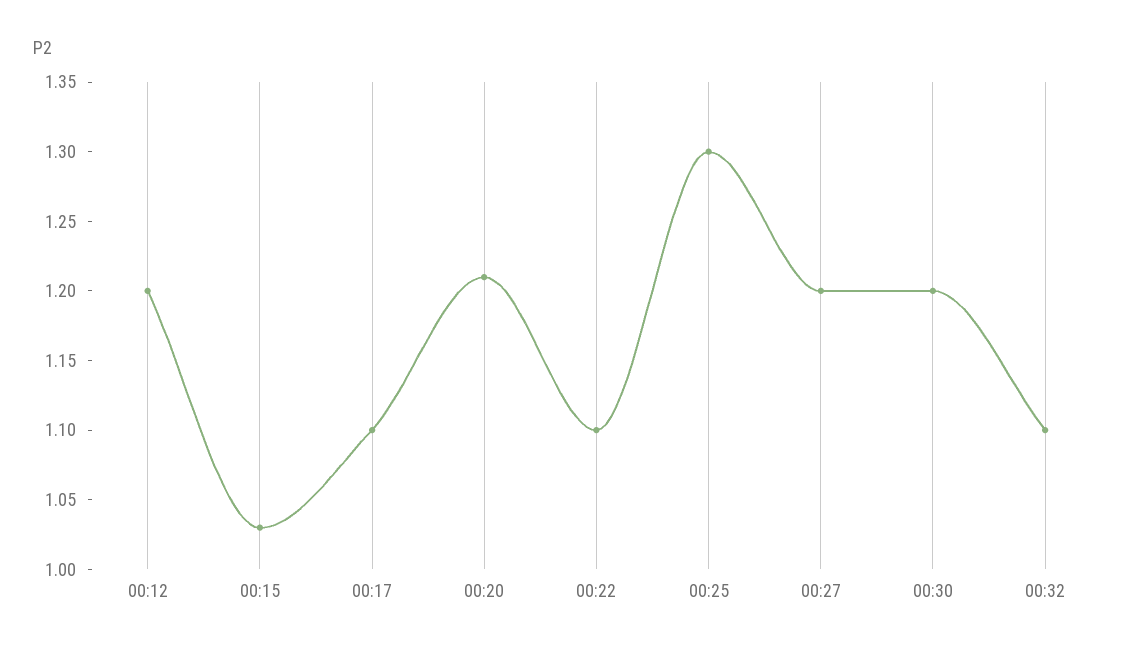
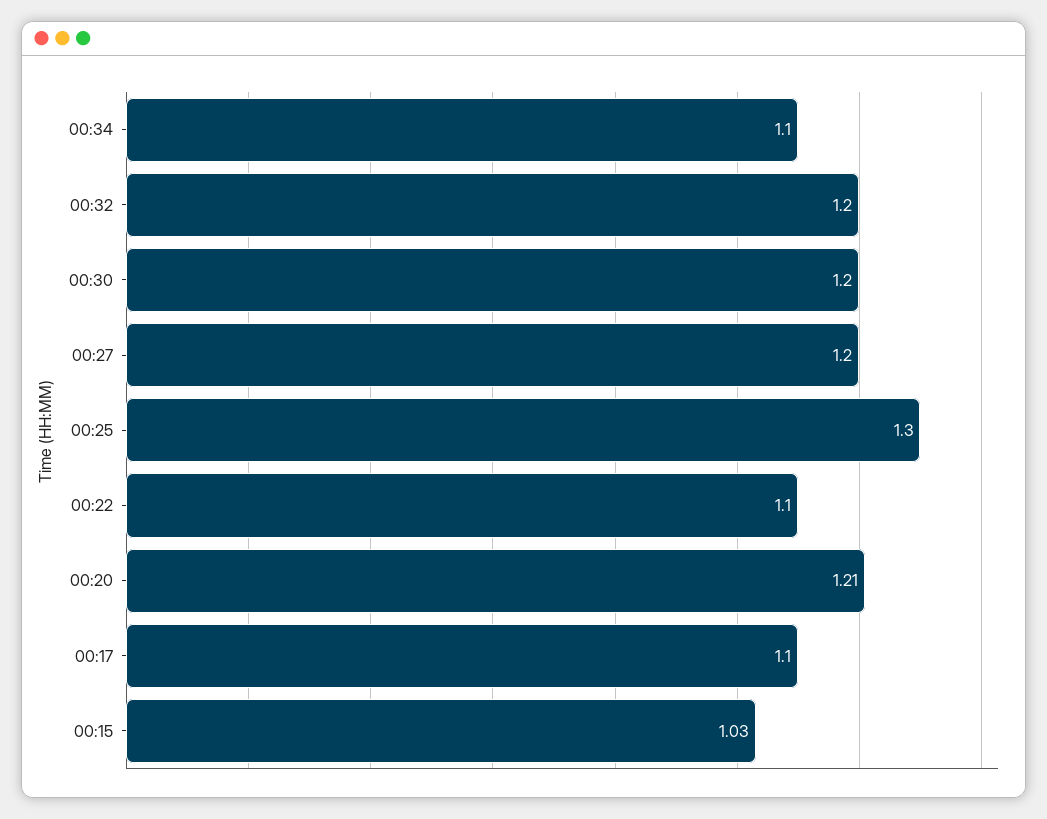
00:12: 1.2 -> none
00:32: 1.1 -> 1.2
00:34: none -> 1.1

